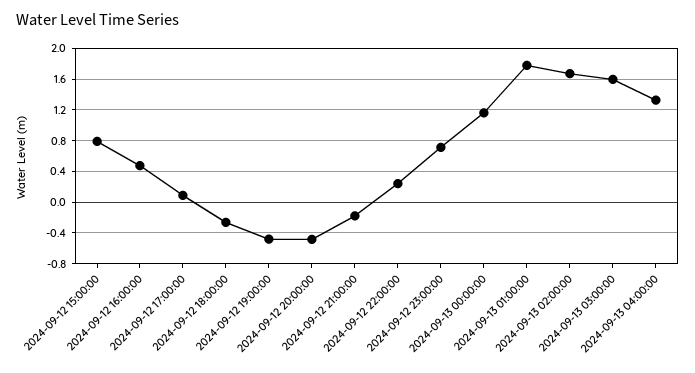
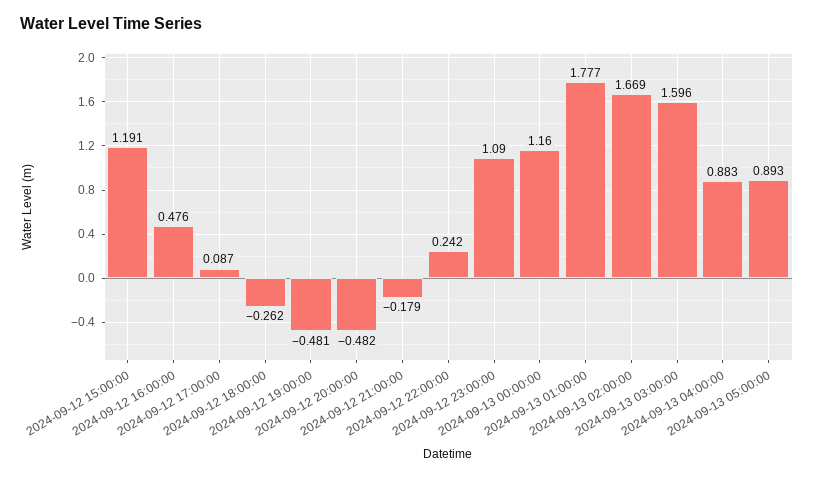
2024-09-12 15:00:00: 0.8 -> 1.191
2024-09-12 23:00:00: 0.7 -> 1.09
2024-09-13 04:00:00: 1.3 -> 0.883
2024-09-13 05:00:00: none -> 0.893

